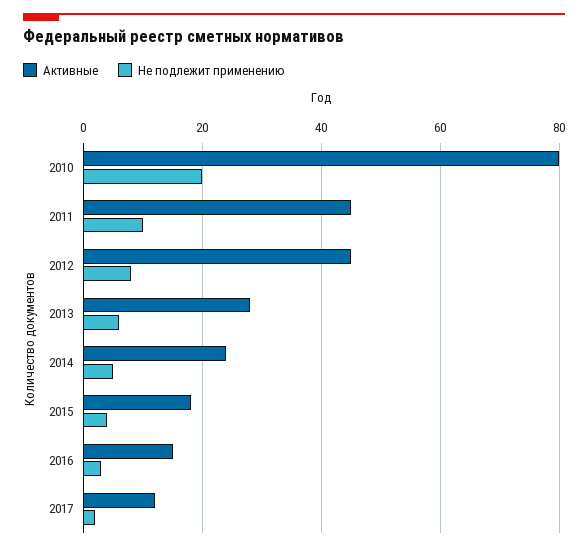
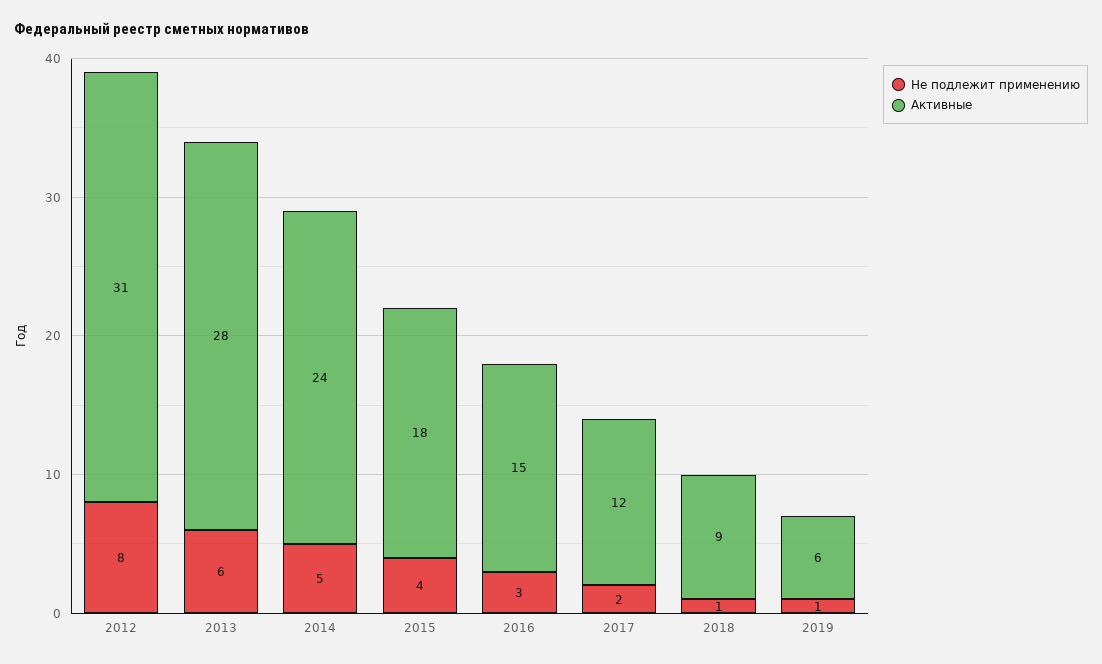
Активные, 2010: 80 -> none
Не подлежит применению, 2010: 20 -> none
Активные, 2011: 45 -> none
Не подлежит применению, 2011: 10 -> none
Активные, 2012: 45 -> 31
Не подлежит применению, 2018: none -> 1
Активные, 2018: none -> 9
Не подлежит применению, 2019: none -> 1
Активные, 2019: none -> 6

